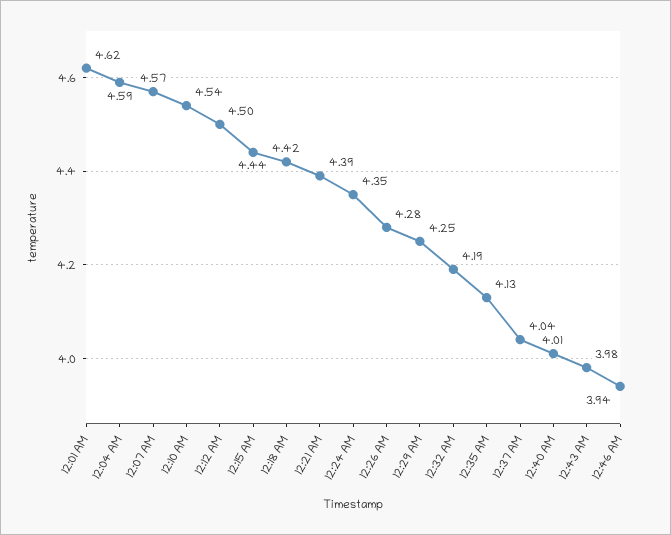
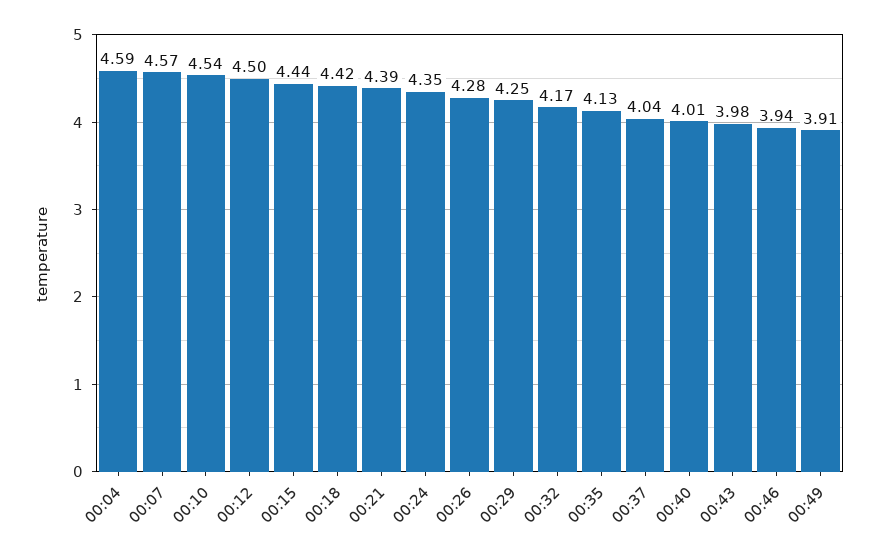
12:01 AM: 4.62 -> none
12:32 AM: 4.19 -> 4.17
00:49: none -> 3.91

